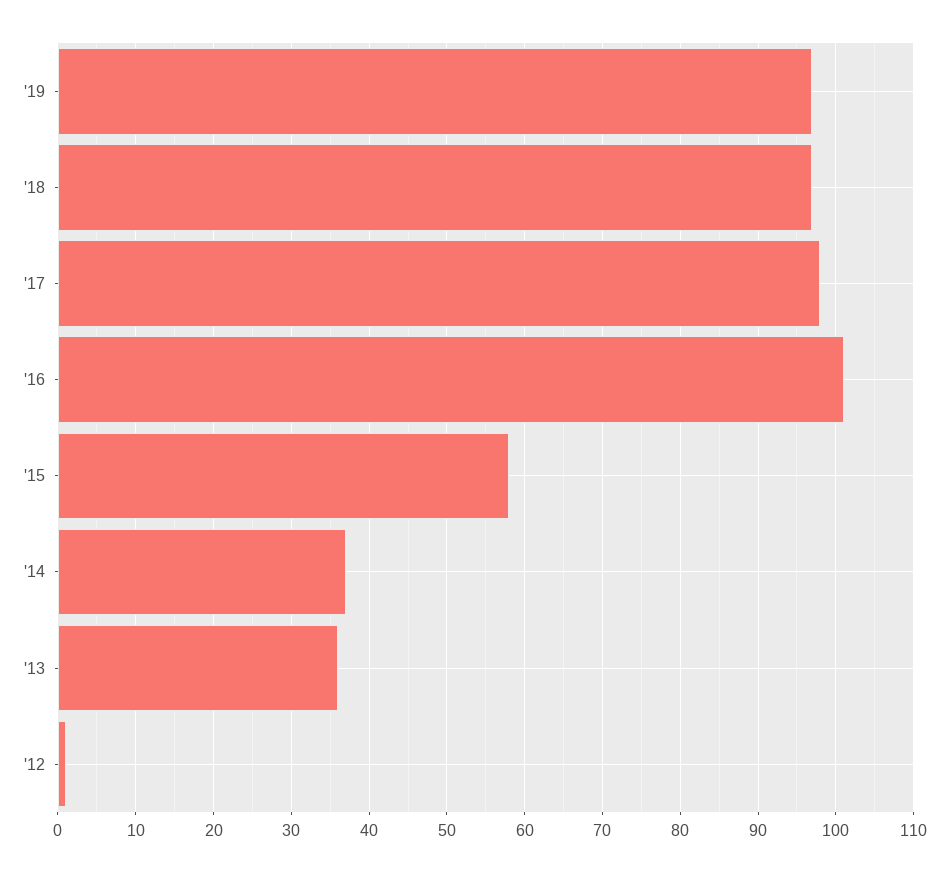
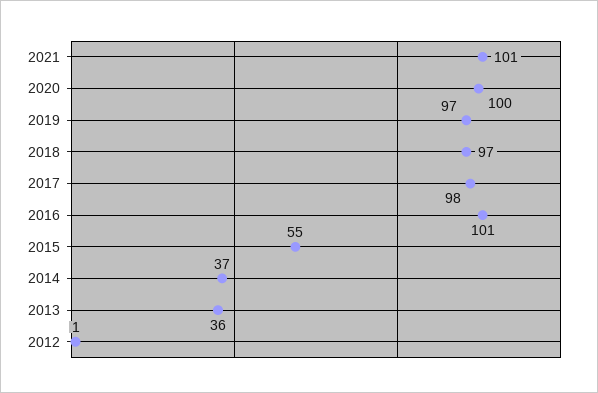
'15: 58 -> 55
2021: none -> 101
2020: none -> 100

